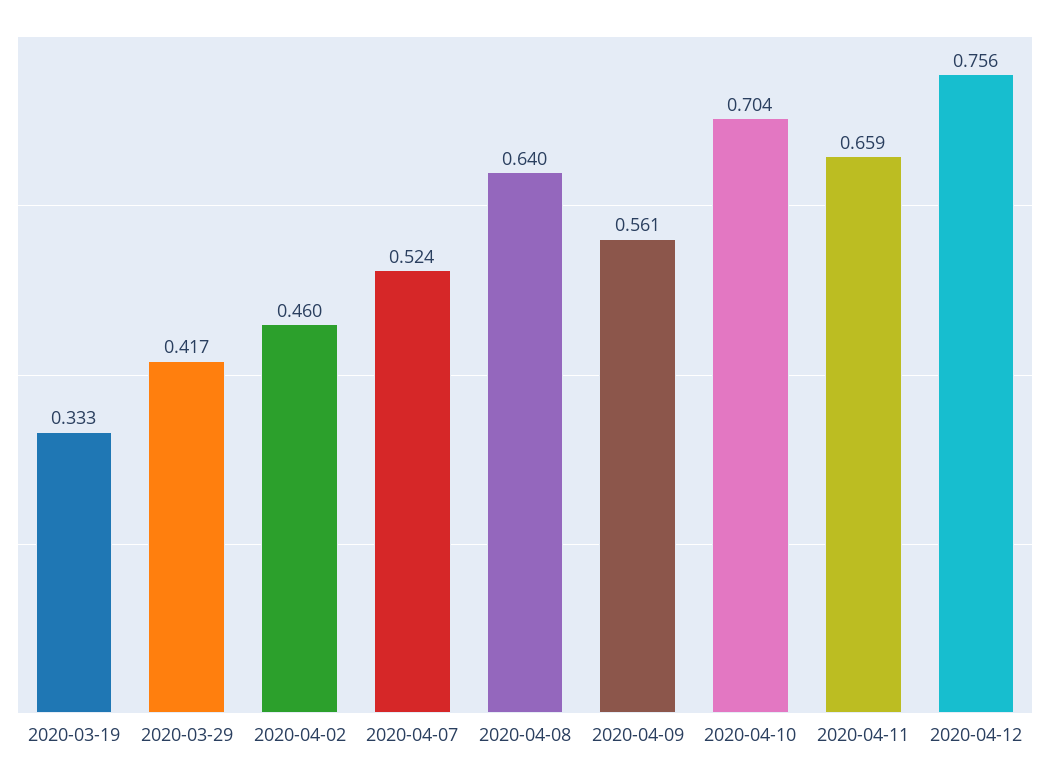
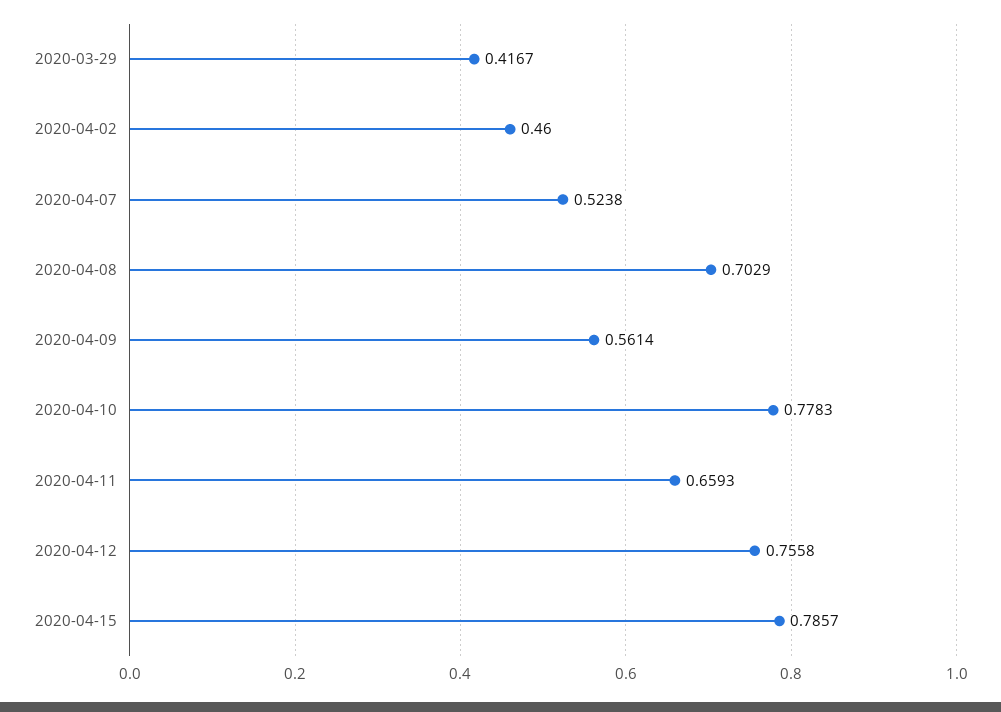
2020-03-19: 0.333 -> none
2020-04-08: 0.64 -> 0.7029
2020-04-10: 0.704 -> 0.7783
2020-04-15: none -> 0.7857

